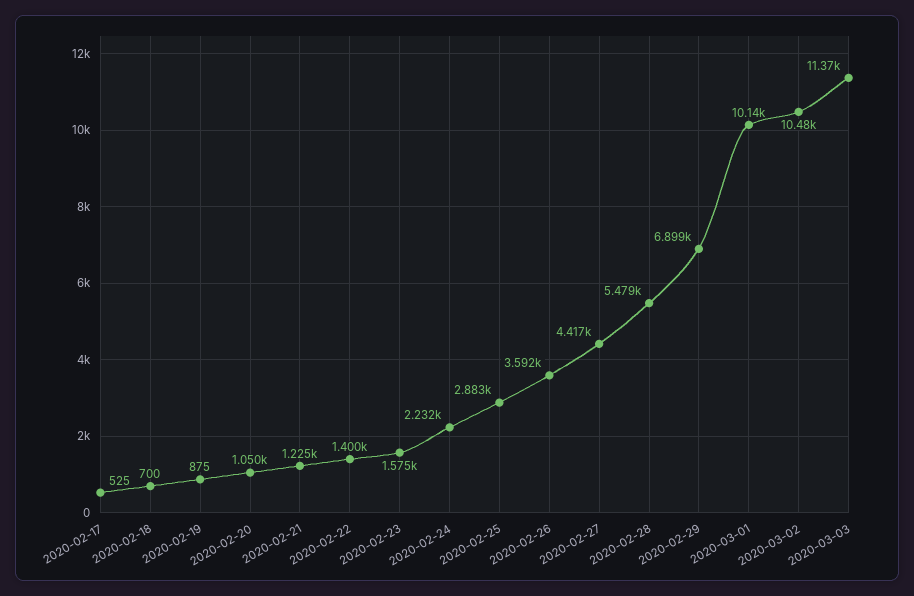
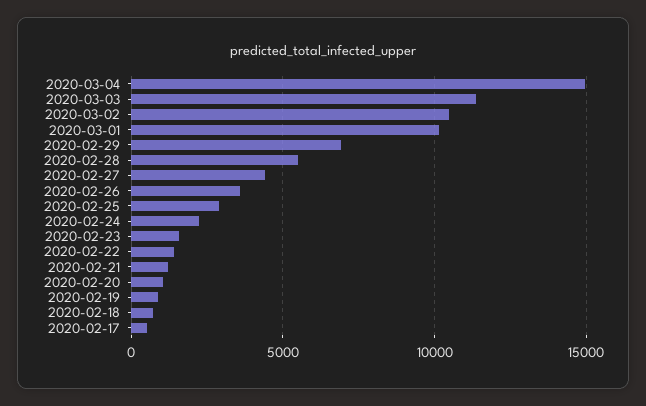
2020-03-04: none -> 15000

